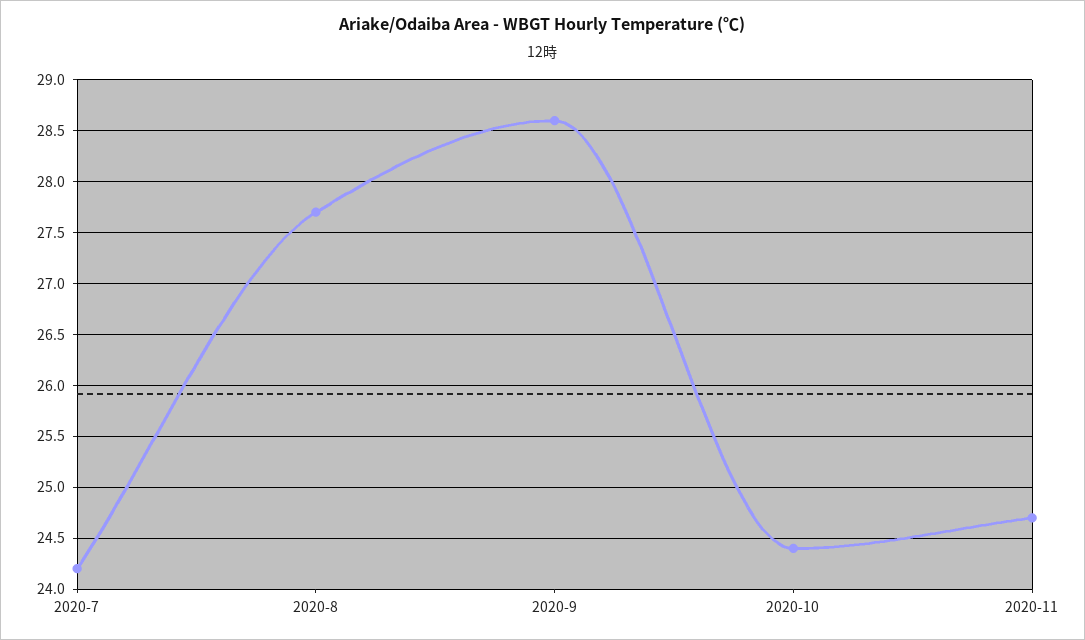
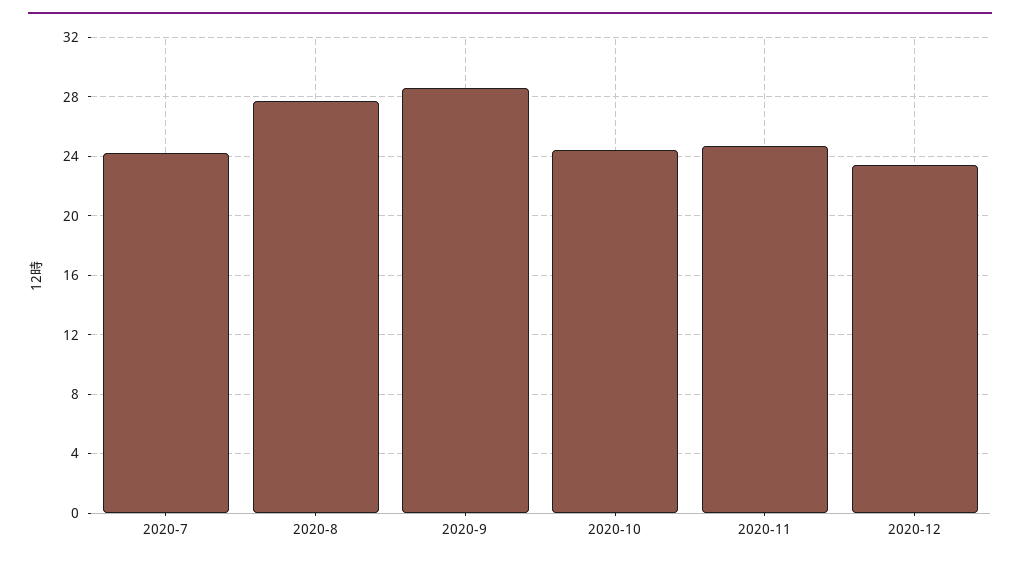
2020-12: none -> 23.5

